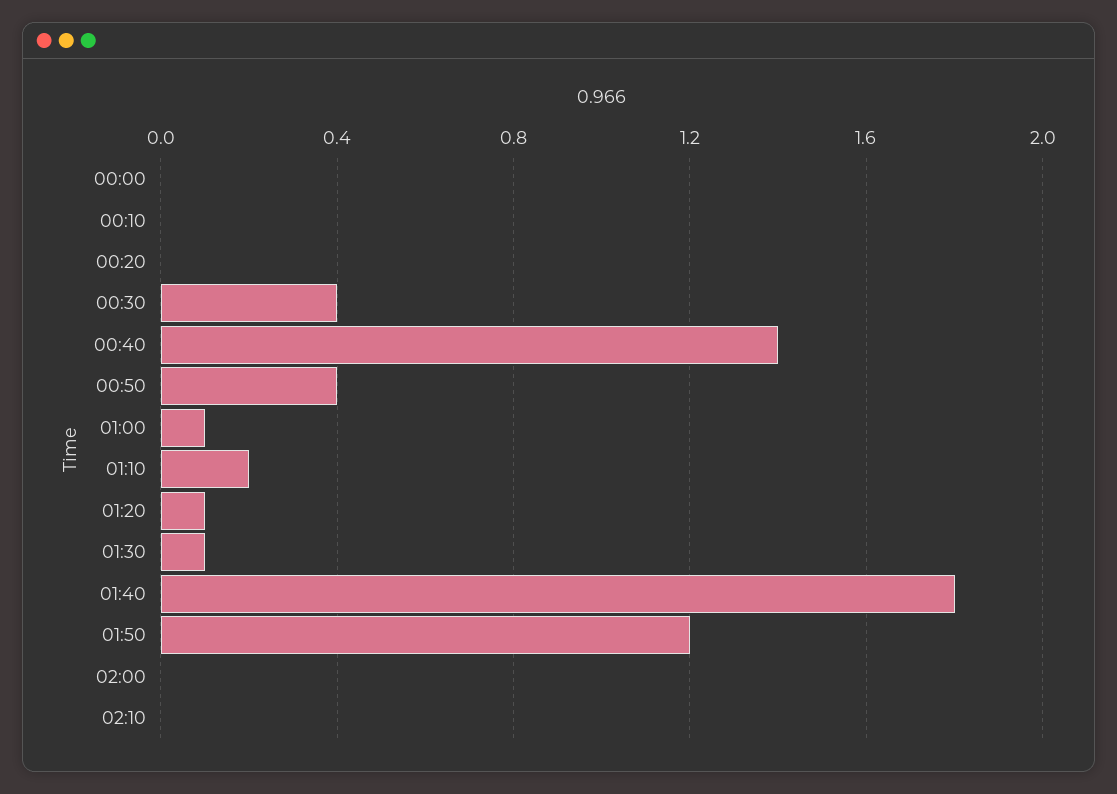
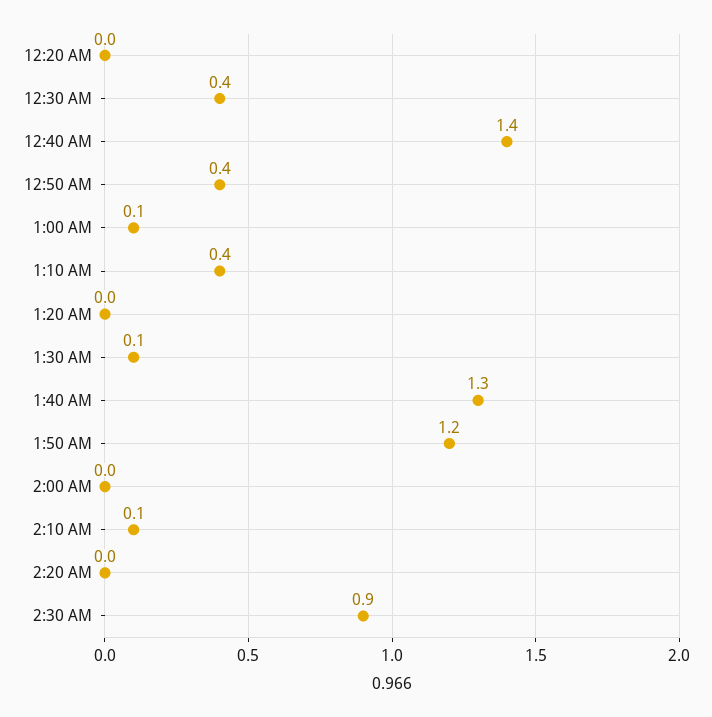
00:00: 0 -> none
00:10: 0 -> none
01:10: 0.2 -> 0.4
01:20: 0.1 -> 0
01:40: 1.8 -> 1.3
02:10: 0 -> 0.1
2:20 AM: none -> 0
2:30 AM: none -> 0.9

